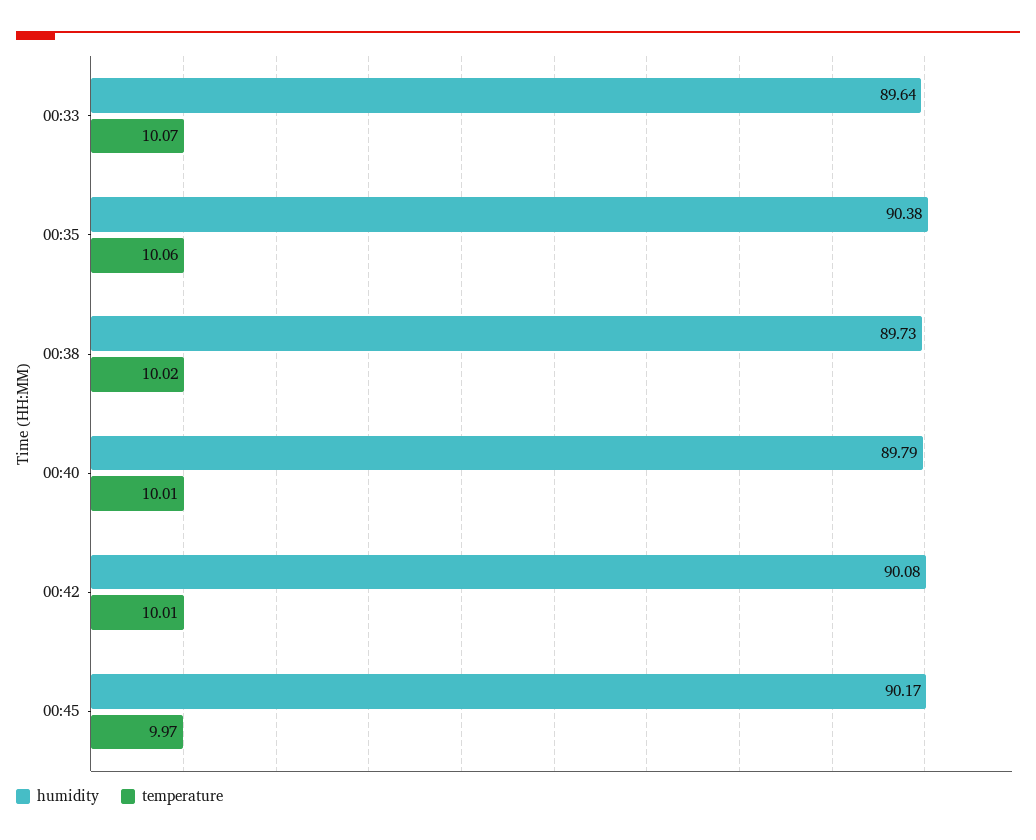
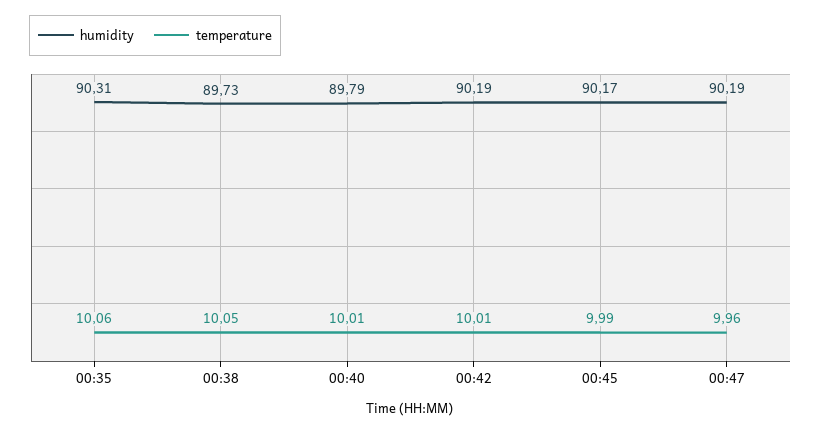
humidity, 00:33: 89.64 -> none
temperature, 00:33: 10.07 -> none
humidity, 00:35: 90.38 -> 90.31
temperature, 00:38: 10.02 -> 10.05
humidity, 00:42: 90.08 -> 90.19
temperature, 00:45: 9.97 -> 9.99
humidity, 00:47: none -> 90.19
temperature, 00:47: none -> 9.96

